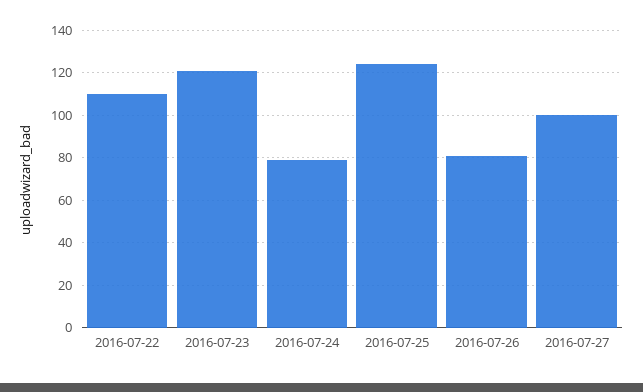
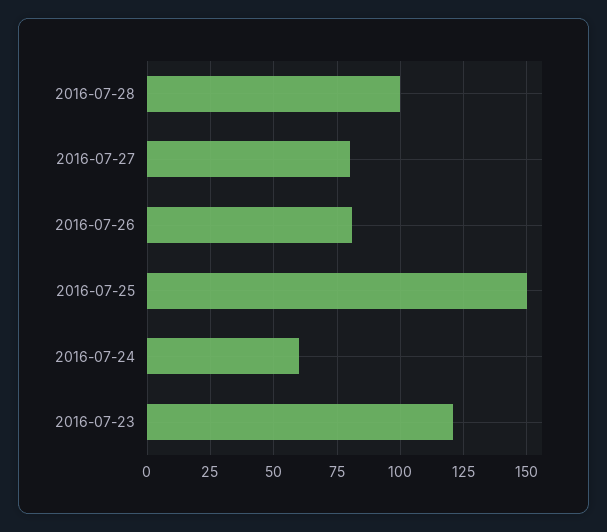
2016-07-22: 110 -> none
2016-07-24: 80 -> 60
2016-07-25: 125 -> 150
2016-07-27: 100 -> 80
2016-07-28: none -> 100

